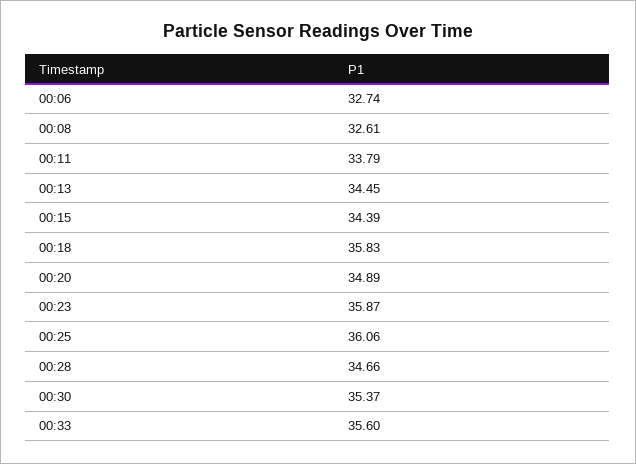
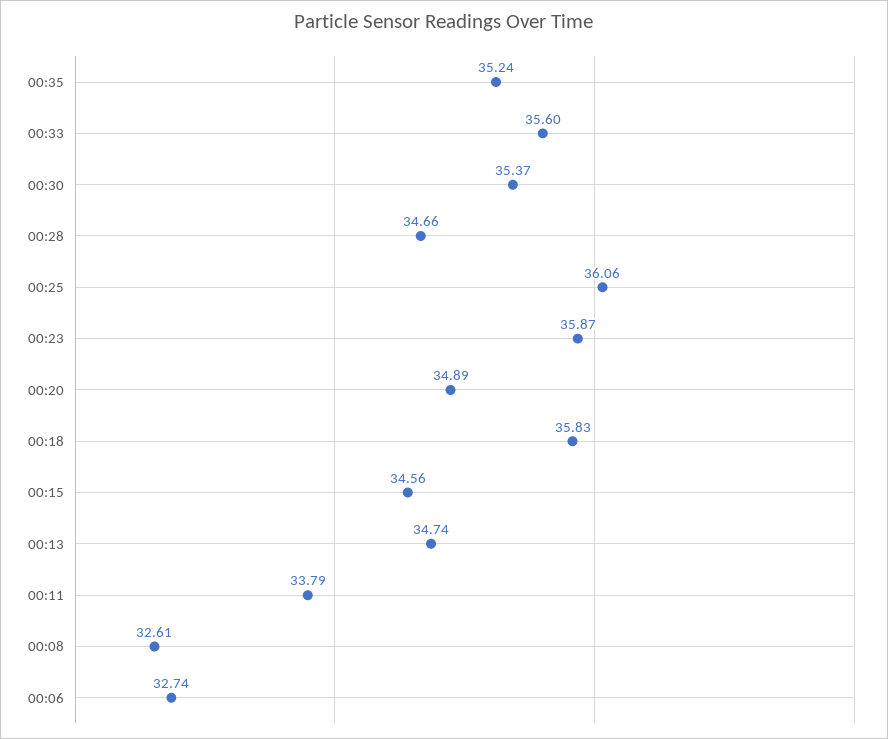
00:13: 34.45 -> 34.74
00:15: 34.39 -> 34.56
00:35: none -> 35.24

